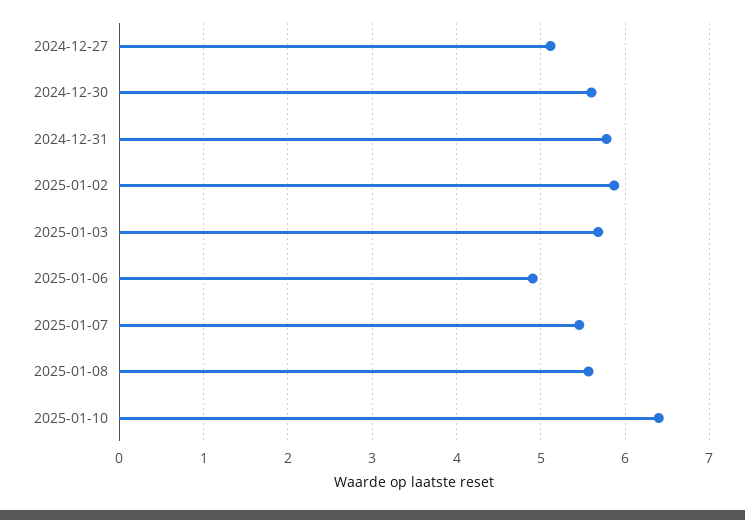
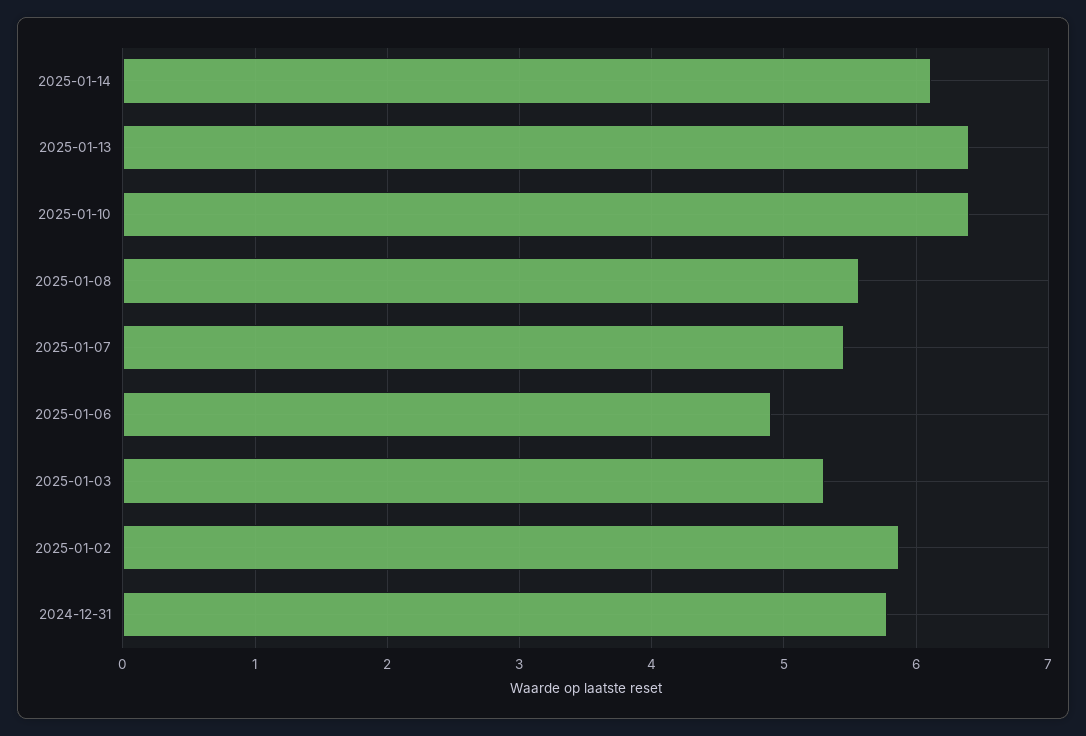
2024-12-27: 5.1 -> none
2024-12-30: 5.6 -> none
2025-01-03: 5.7 -> 5.3
2025-01-14: none -> 6.1
2025-01-13: none -> 6.4

